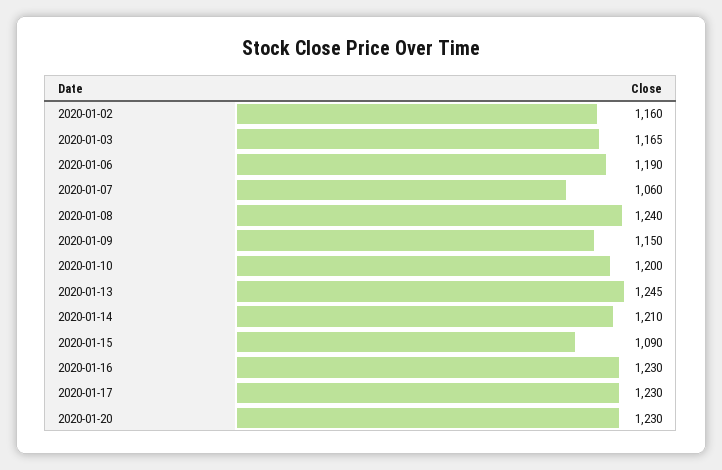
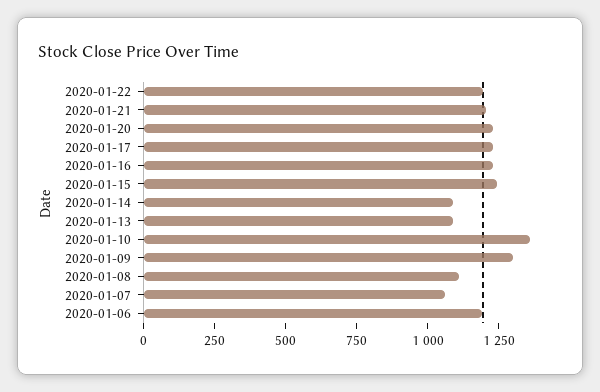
2020-01-02: 1160 -> none
2020-01-03: 1165 -> none
2020-01-08: 1240 -> 1100
2020-01-09: 1150 -> 1300
2020-01-10: 1200 -> 1350
2020-01-13: 1245 -> 1100
2020-01-14: 1210 -> 1100
2020-01-15: 1090 -> 1250
2020-01-22: none -> 1200
2020-01-21: none -> 1200

